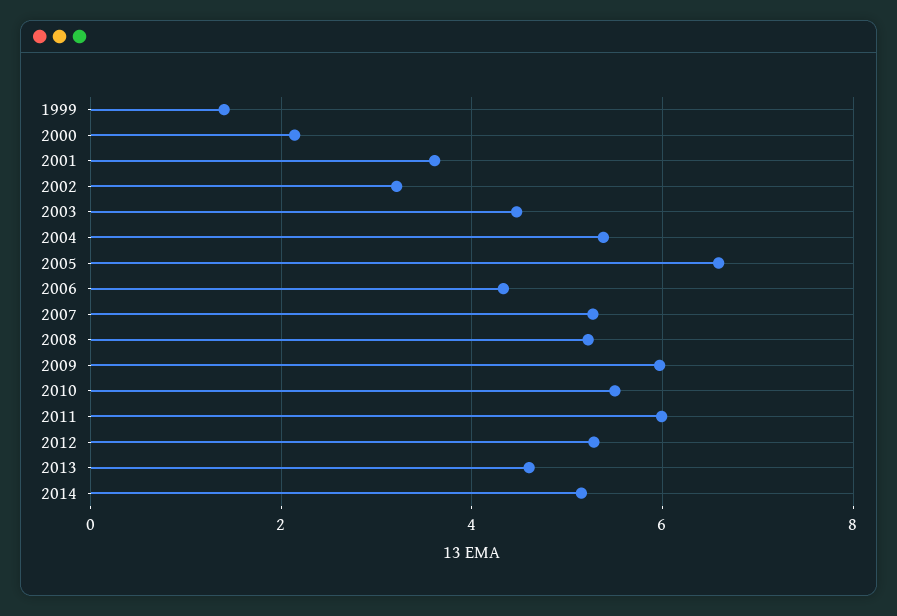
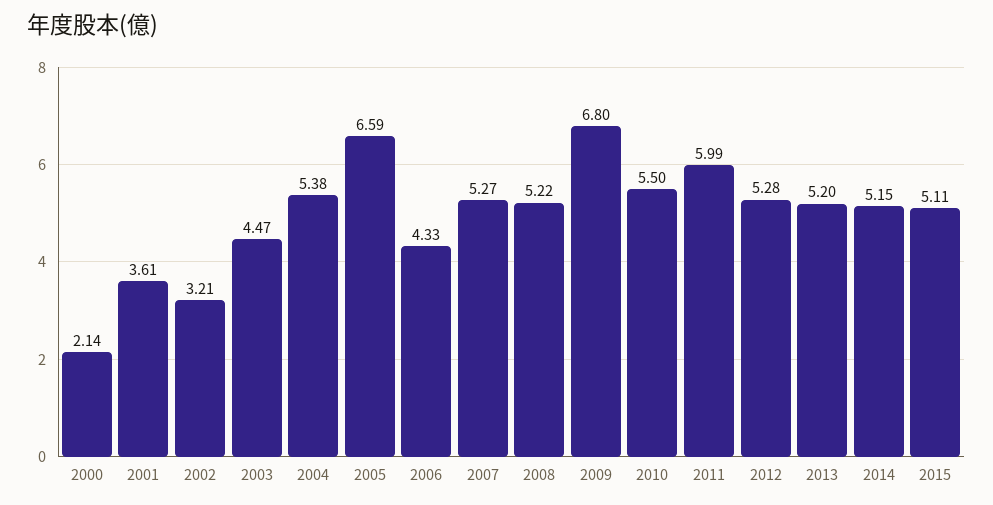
1999: 1.4 -> none
2009: 6 -> 6.8
2013: 4.6 -> 5.2
2015: none -> 5.11

